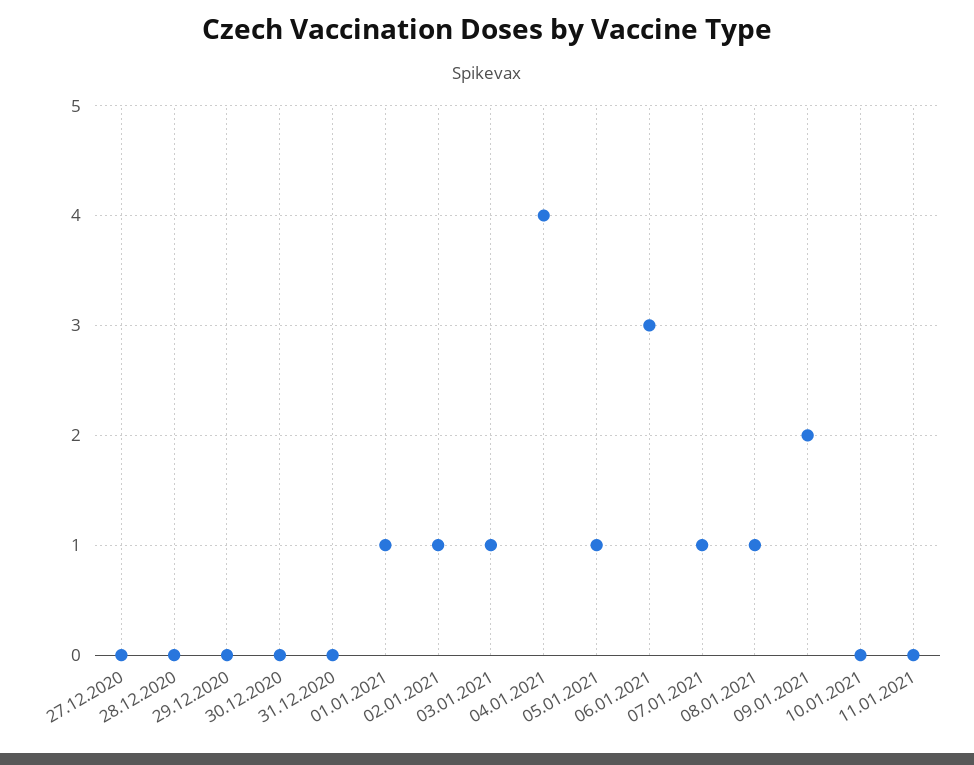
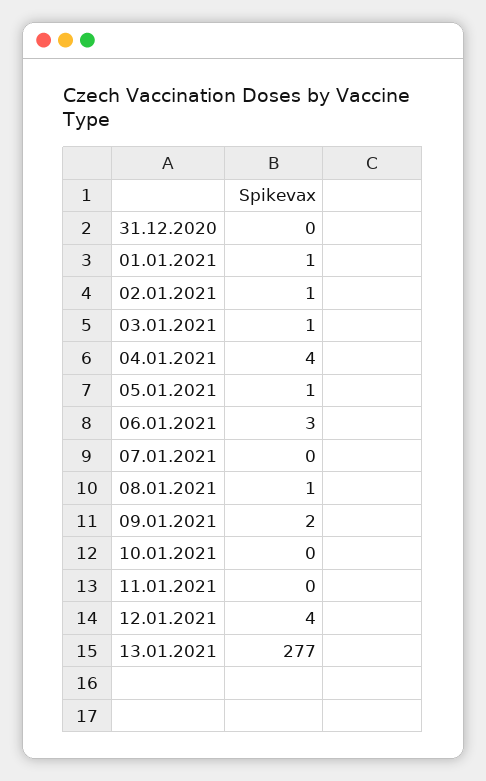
27.12.2020: 0 -> none
28.12.2020: 0 -> none
29.12.2020: 0 -> none
30.12.2020: 0 -> none
07.01.2021: 1 -> 0
12.01.2021: none -> 4
13.01.2021: none -> 277

